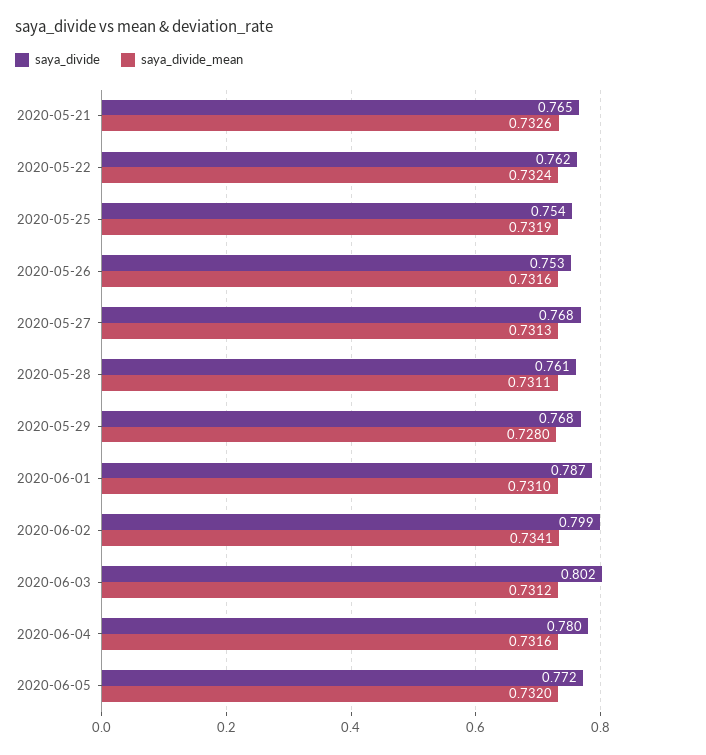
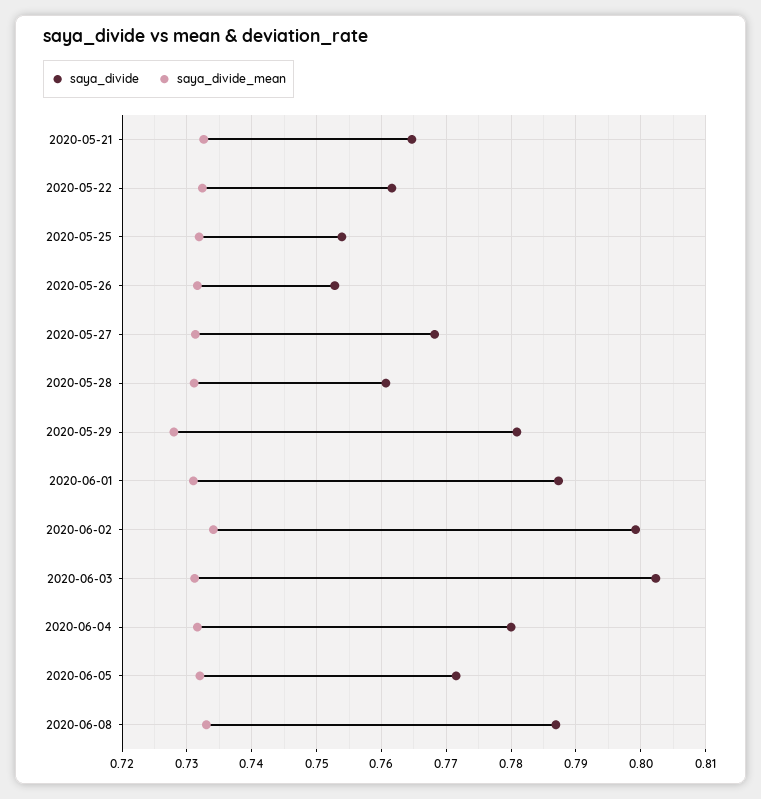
saya_divide, 2020-05-29: 0.768 -> 0.781
saya_divide, 2020-06-08: none -> 0.787
saya_divide_mean, 2020-06-08: none -> 0.733

